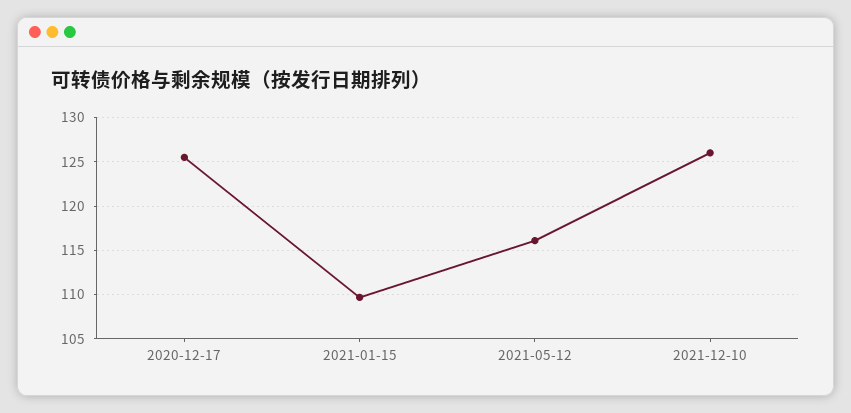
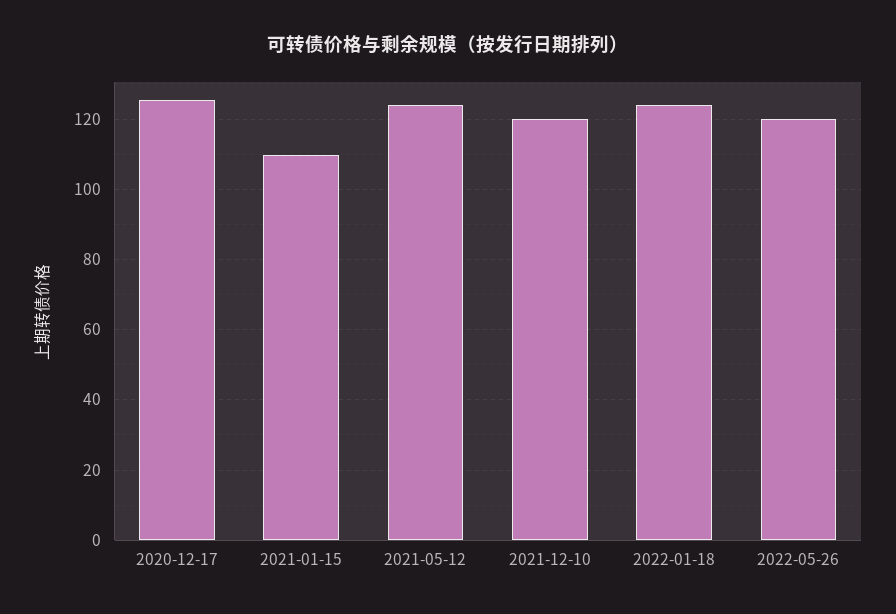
2021-05-12: 116 -> 124
2021-12-10: 126 -> 120
2022-01-18: none -> 124
2022-05-26: none -> 120

